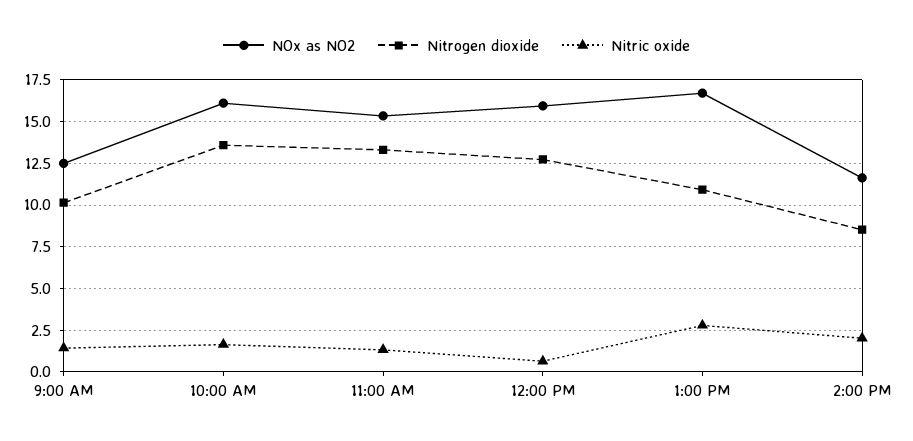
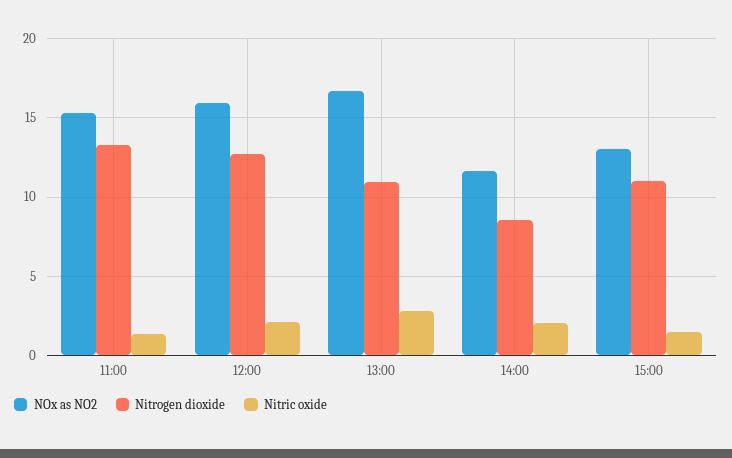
NOx as NO2, 9:00 AM: 12.5 -> none
Nitrogen dioxide, 9:00 AM: 10 -> none
Nitric oxide, 9:00 AM: 1.5 -> none
NOx as NO2, 10:00 AM: 16 -> none
Nitrogen dioxide, 10:00 AM: 13.5 -> none
Nitric oxide, 10:00 AM: 1.5 -> none
Nitric oxide, 12:00 PM: 0.5 -> 2
NOx as NO2, 15:00: none -> 13
Nitrogen dioxide, 15:00: none -> 11
Nitric oxide, 15:00: none -> 1.5

